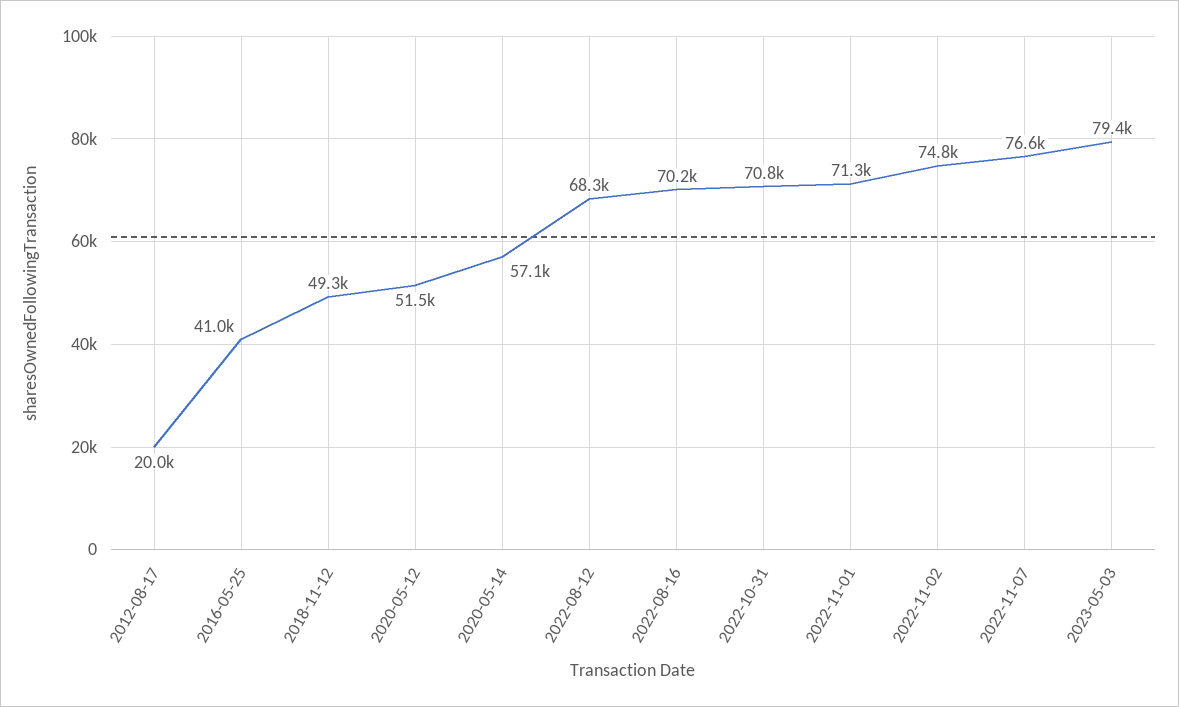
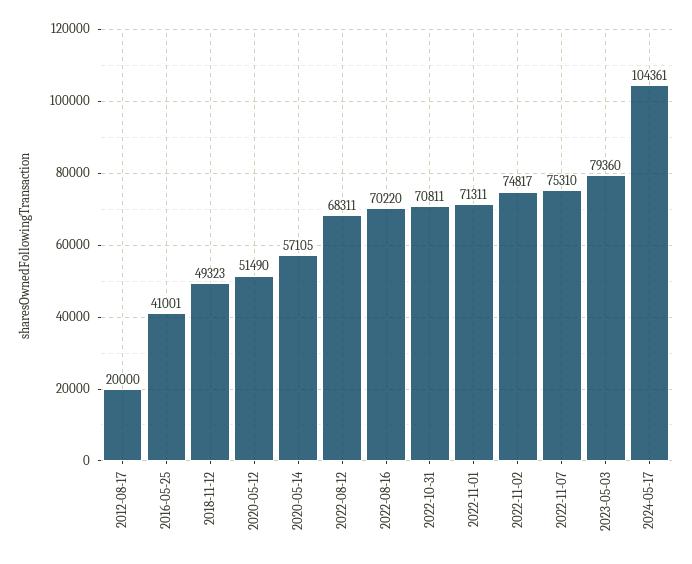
2022-11-07: 76600 -> 75310
2024-05-17: none -> 104361

